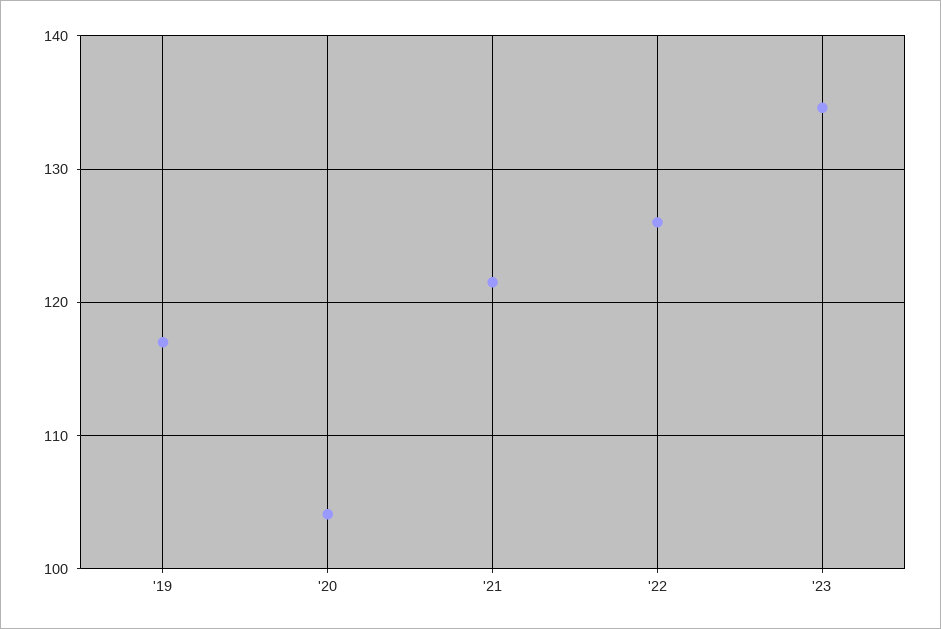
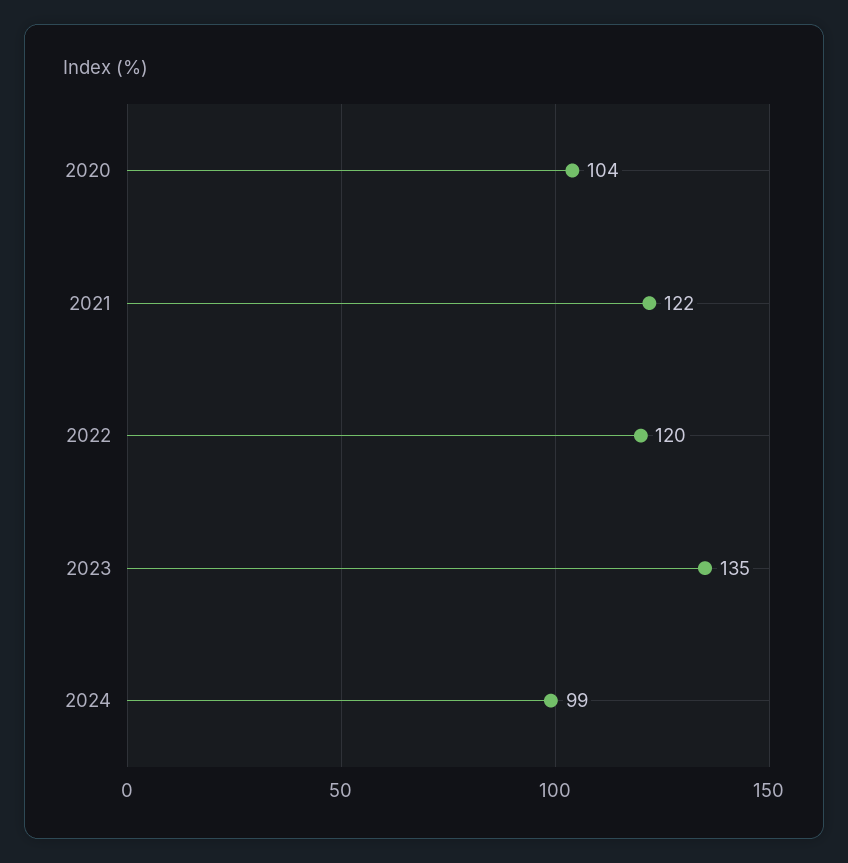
'19: 117 -> none
'22: 126 -> 120
2024: none -> 99

